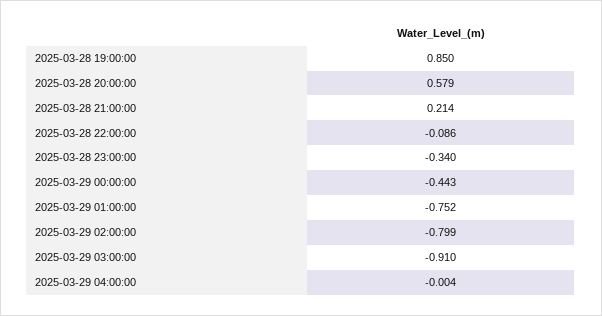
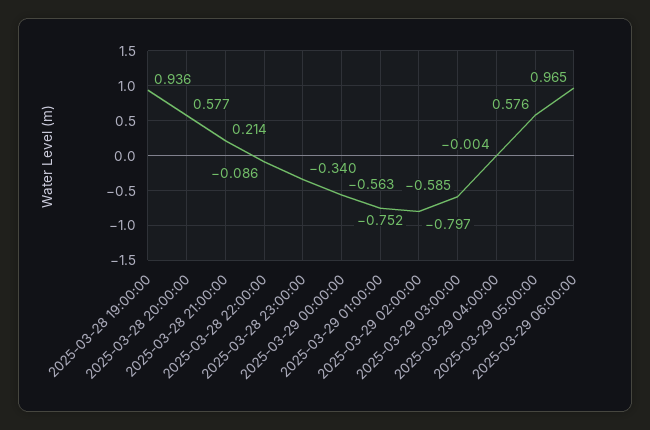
2025-03-28 19:00:00: 0.85 -> 0.936
2025-03-28 20:00:00: 0.579 -> 0.577
2025-03-29 00:00:00: -0.443 -> -0.563
2025-03-29 02:00:00: -0.799 -> -0.797
2025-03-29 03:00:00: -0.91 -> -0.585
2025-03-29 05:00:00: none -> 0.576
2025-03-29 06:00:00: none -> 0.965

